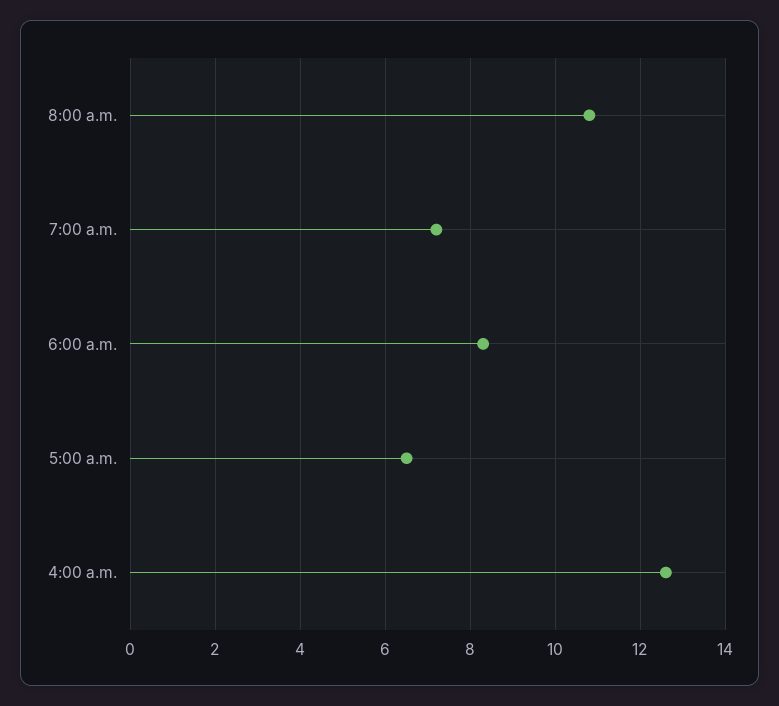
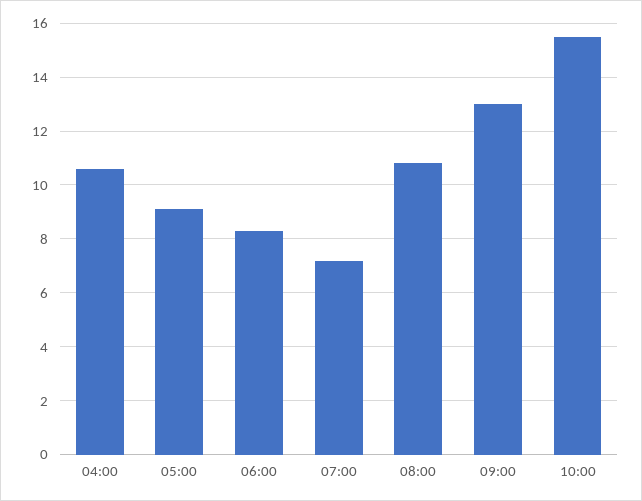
5:00 a.m.: 6.5 -> 9
4:00 a.m.: 12.5 -> 10.5
09:00: none -> 13
10:00: none -> 15.5

